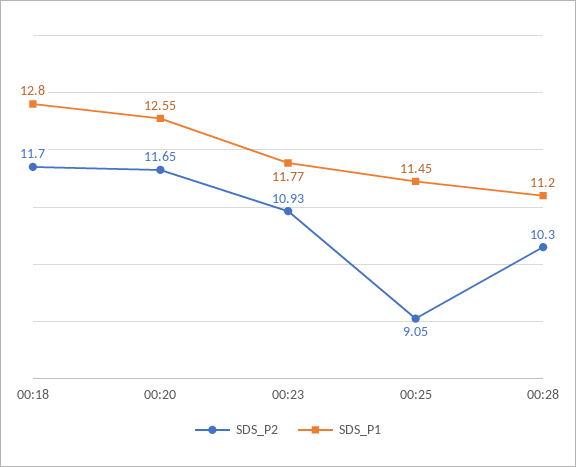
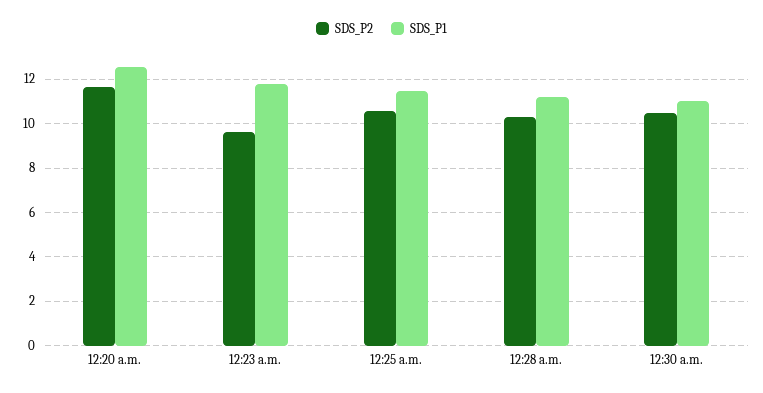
SDS_P2, 00:18: 11.7 -> none
SDS_P1, 00:18: 12.8 -> none
SDS_P2, 00:23: 10.93 -> 9.5
SDS_P2, 00:25: 9.05 -> 10.5
SDS_P2, 12:30 a.m.: none -> 10.5
SDS_P1, 12:30 a.m.: none -> 11

